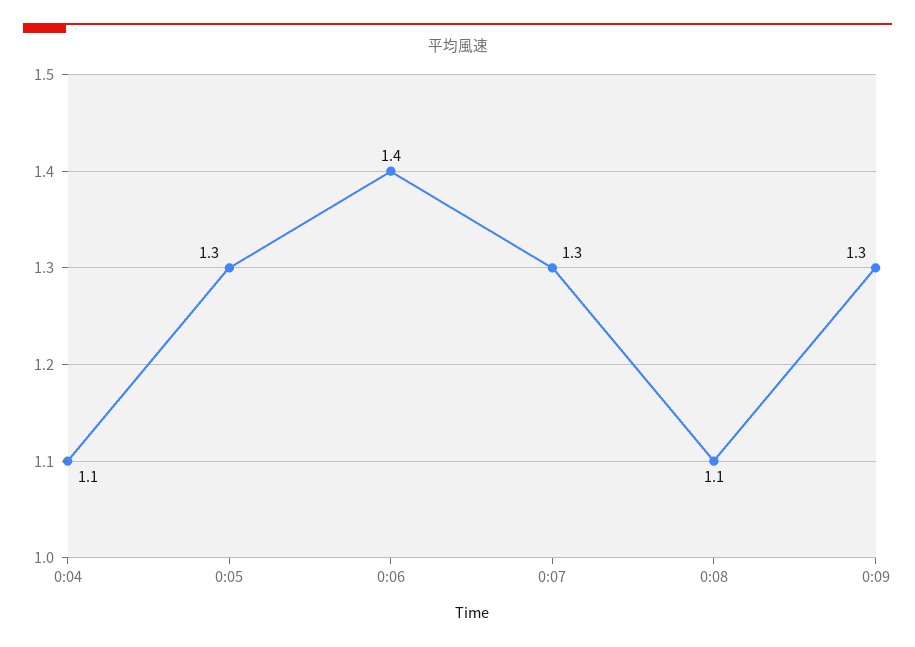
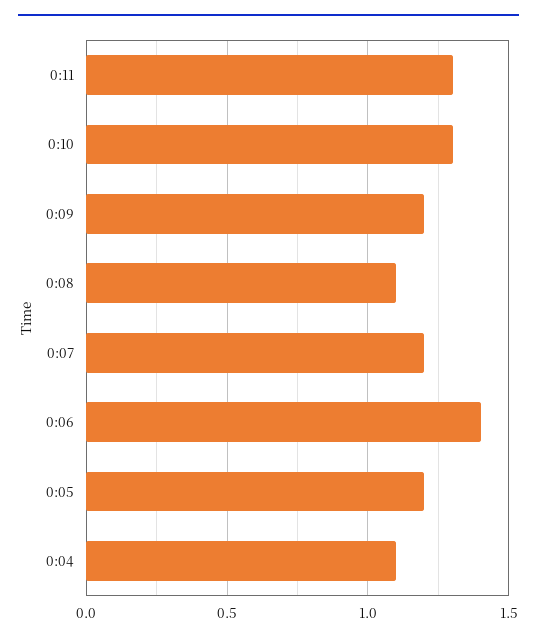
0:05: 1.3 -> 1.2
0:07: 1.3 -> 1.2
0:09: 1.3 -> 1.2
0:11: none -> 1.3
0:10: none -> 1.3

